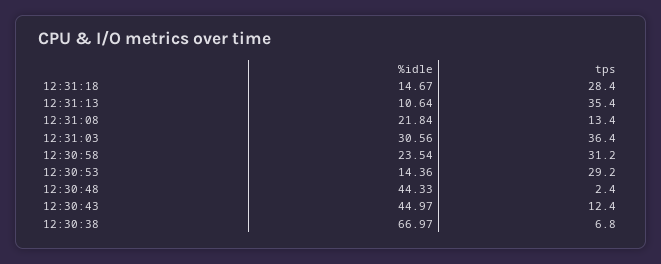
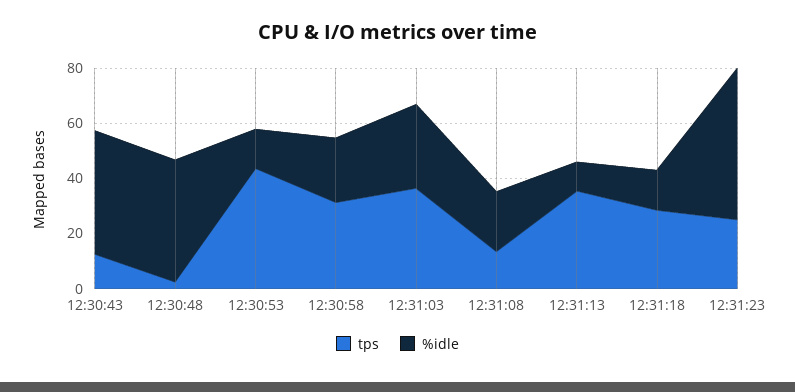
tps, 12:30:53: 29.2 -> 45
%idle, 12:30:38: 66.97 -> none
tps, 12:30:38: 6.8 -> none
tps, 12:31:23: none -> 25
%idle, 12:31:23: none -> 55

